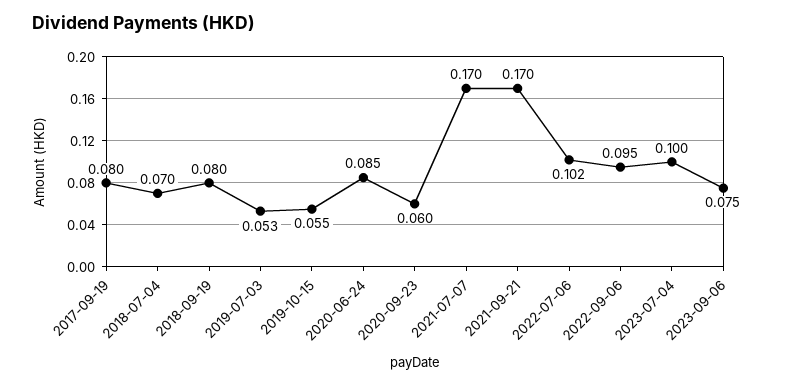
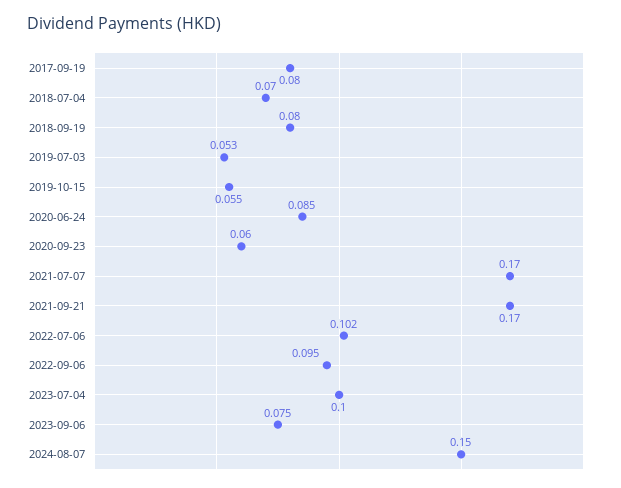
2024-08-07: none -> 0.15

